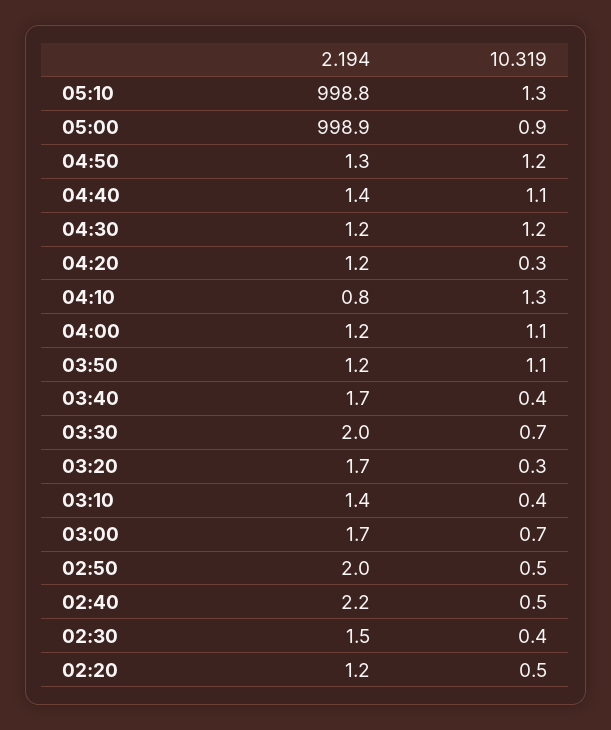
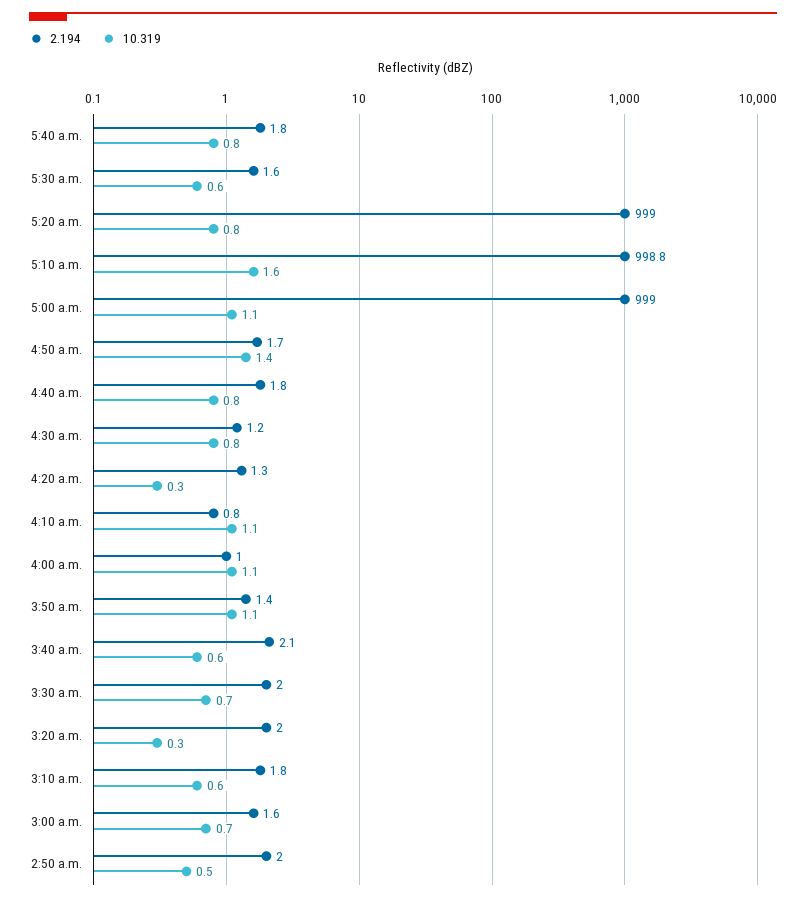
10.319, 05:10: 1.3 -> 1.6
2.194, 05:00: 998.9 -> 999
10.319, 05:00: 0.9 -> 1.1
2.194, 04:50: 1.3 -> 1.7
10.319, 04:50: 1.2 -> 1.4
2.194, 04:40: 1.4 -> 1.8
10.319, 04:40: 1.1 -> 0.8
10.319, 04:30: 1.2 -> 0.8
2.194, 04:20: 1.2 -> 1.3
10.319, 04:10: 1.3 -> 1.1
2.194, 04:00: 1.2 -> 1
2.194, 03:50: 1.2 -> 1.4
2.194, 03:40: 1.7 -> 2.1
10.319, 03:40: 0.4 -> 0.6
2.194, 03:20: 1.7 -> 2
2.194, 03:10: 1.4 -> 1.8
10.319, 03:10: 0.4 -> 0.6
2.194, 03:00: 1.7 -> 1.6
2.194, 02:40: 2.2 -> none
10.319, 02:40: 0.5 -> none
2.194, 02:30: 1.5 -> none
10.319, 02:30: 0.4 -> none
2.194, 02:20: 1.2 -> none
10.319, 02:20: 0.5 -> none
2.194, 5:40 a.m.: none -> 1.8
10.319, 5:40 a.m.: none -> 0.8
2.194, 5:30 a.m.: none -> 1.6
10.319, 5:30 a.m.: none -> 0.6
2.194, 5:20 a.m.: none -> 999
10.319, 5:20 a.m.: none -> 0.8

